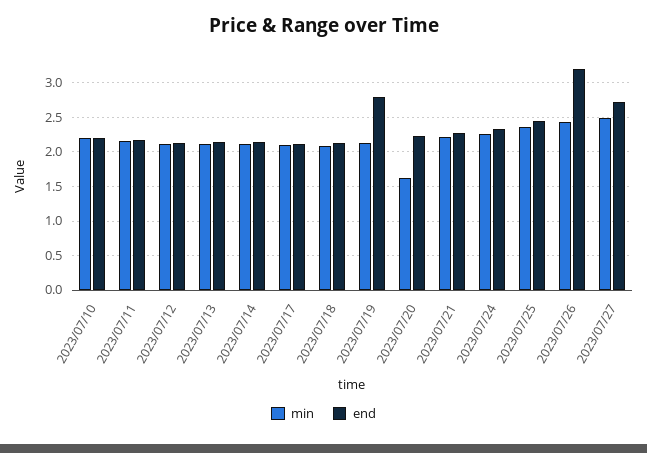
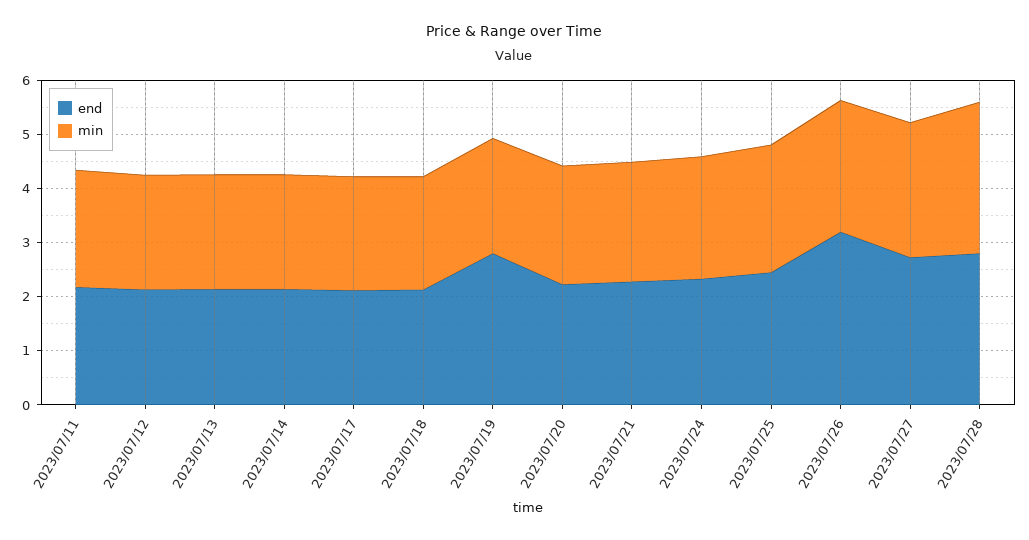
min, 2023/07/10: 2.2 -> none
end, 2023/07/10: 2.2 -> none
min, 2023/07/20: 1.6 -> 2.2
end, 2023/07/28: none -> 2.8
min, 2023/07/28: none -> 2.8

